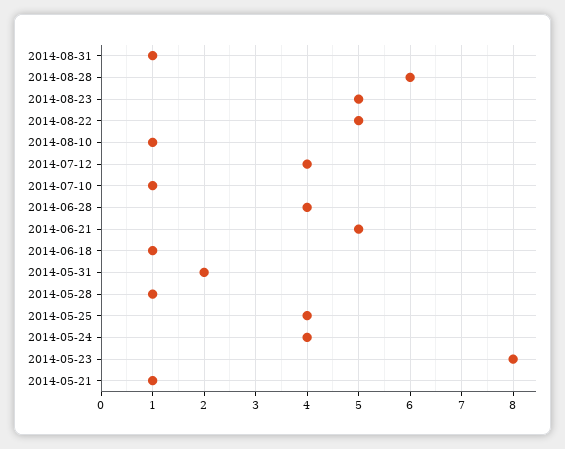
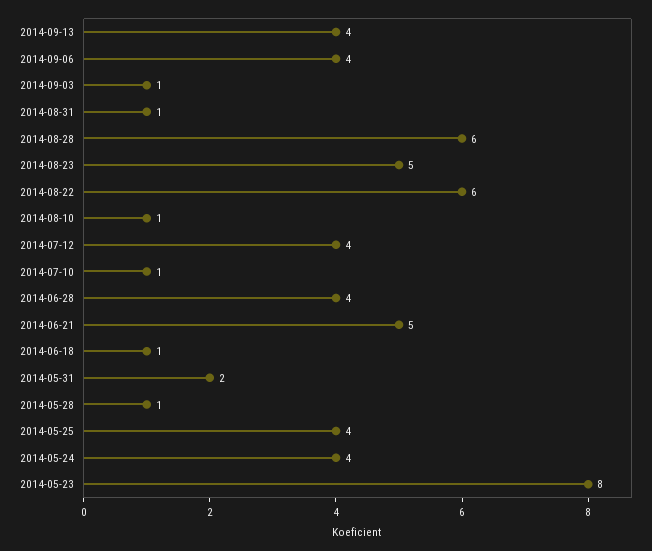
2014-08-22: 5 -> 6
2014-05-21: 1 -> none
2014-09-13: none -> 4
2014-09-06: none -> 4
2014-09-03: none -> 1

